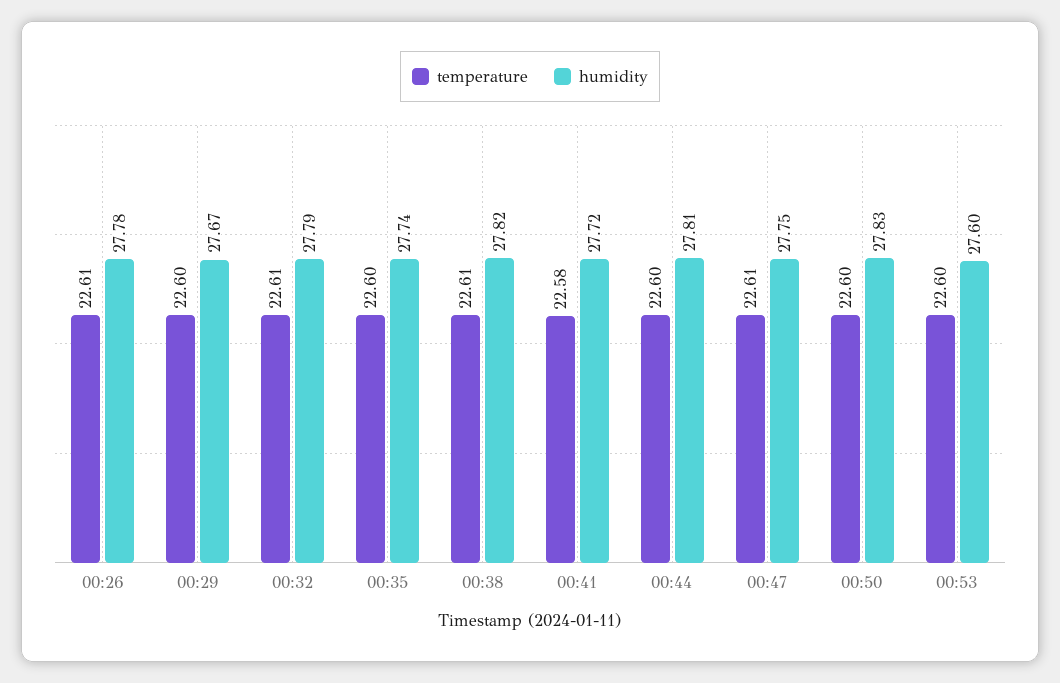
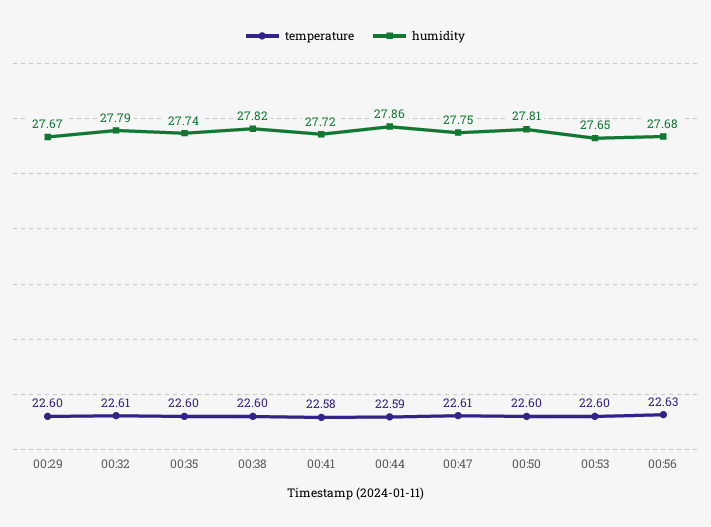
temperature, 00:26: 22.61 -> none
humidity, 00:26: 27.78 -> none
temperature, 00:38: 22.61 -> 22.6
temperature, 00:44: 22.6 -> 22.59
humidity, 00:44: 27.81 -> 27.86
humidity, 00:50: 27.83 -> 27.81
humidity, 00:53: 27.6 -> 27.65
temperature, 00:56: none -> 22.63
humidity, 00:56: none -> 27.68

